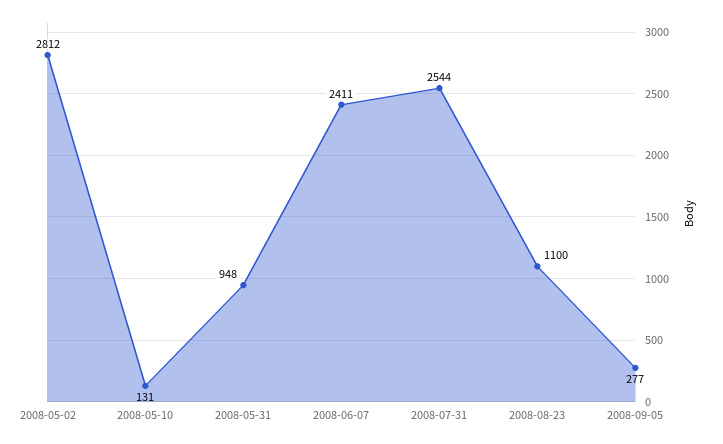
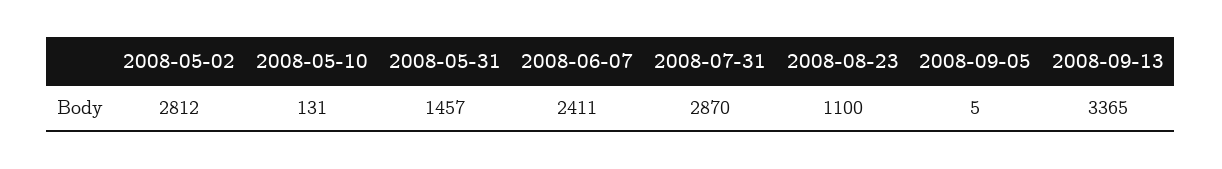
2008-05-31: 948 -> 1457
2008-07-31: 2544 -> 2870
2008-09-05: 277 -> 5
2008-09-13: none -> 3365

